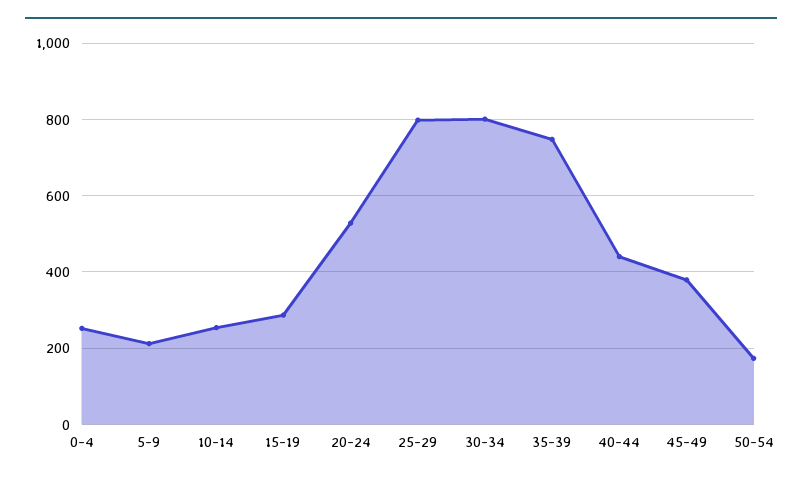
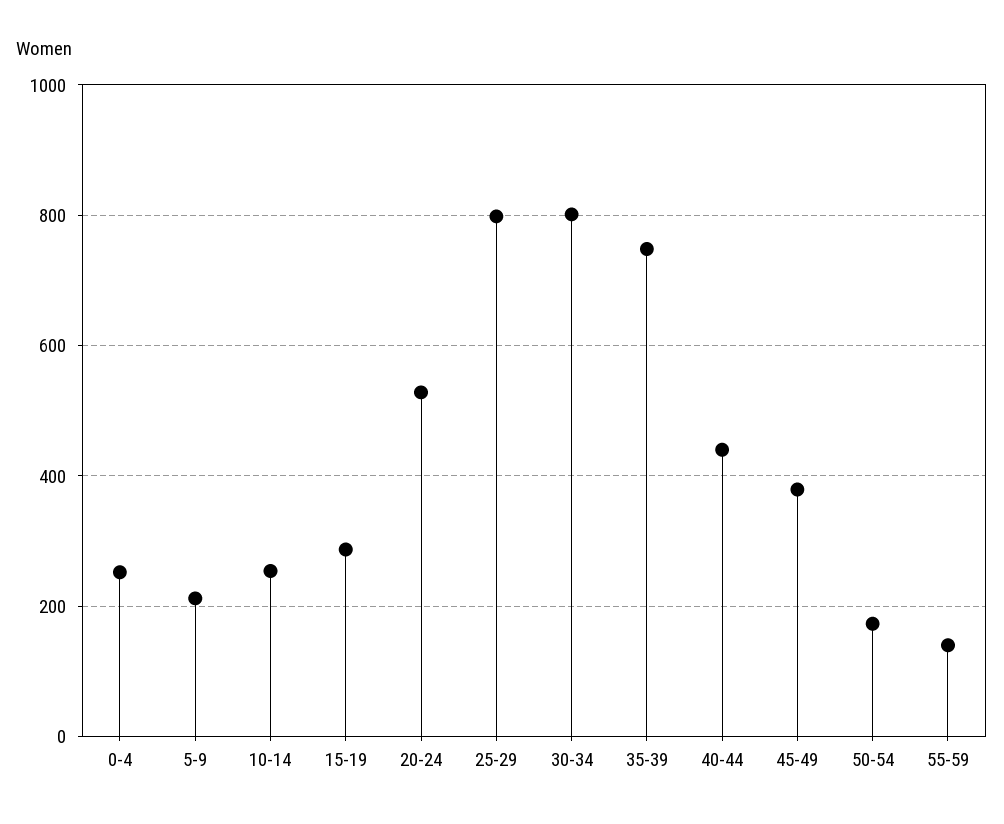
55-59: none -> 140

